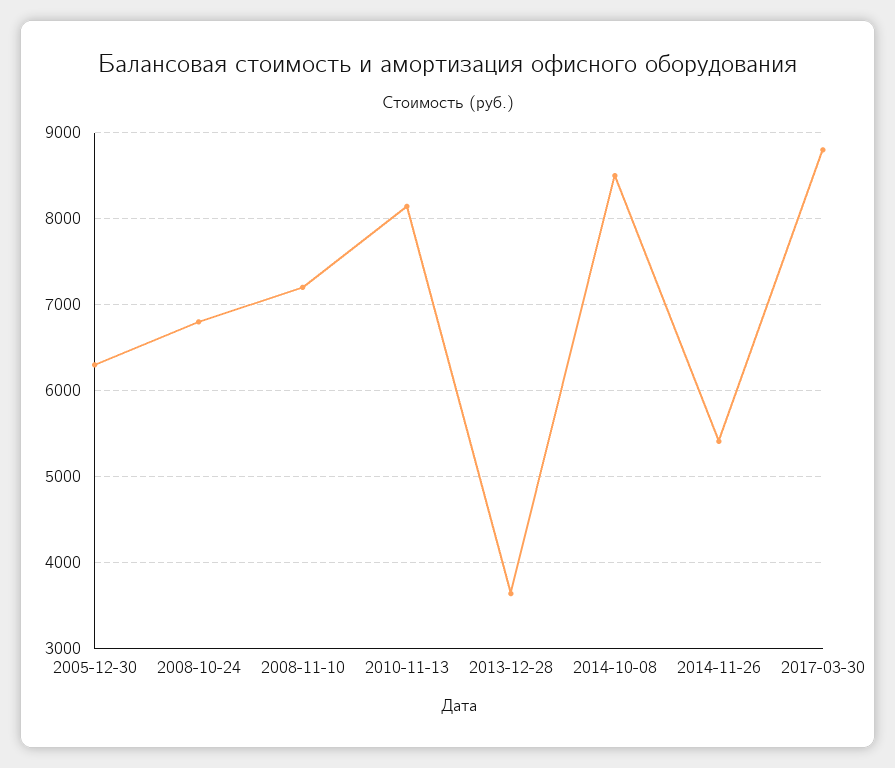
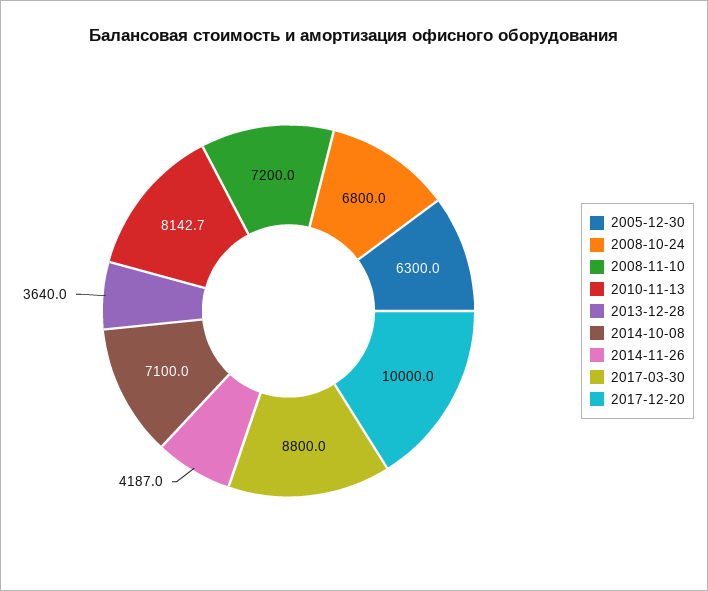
2014-10-08: 8500 -> 7100
2014-11-26: 5400 -> 4187
2017-12-20: none -> 10000

